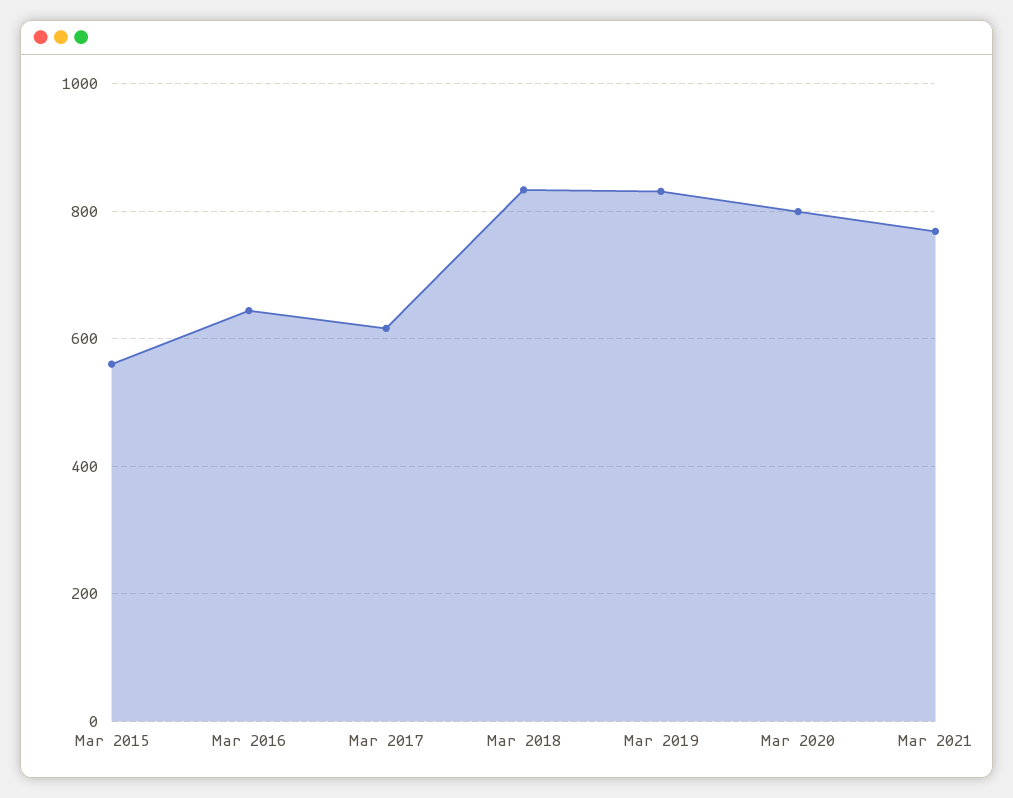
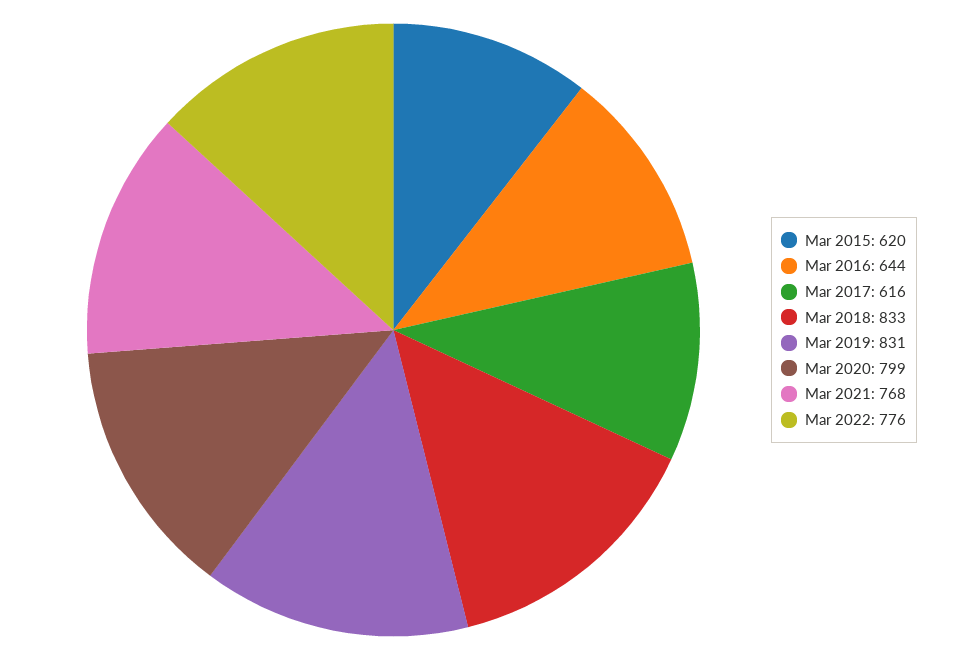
Mar 2015: 560 -> 620
Mar 2022: none -> 776

